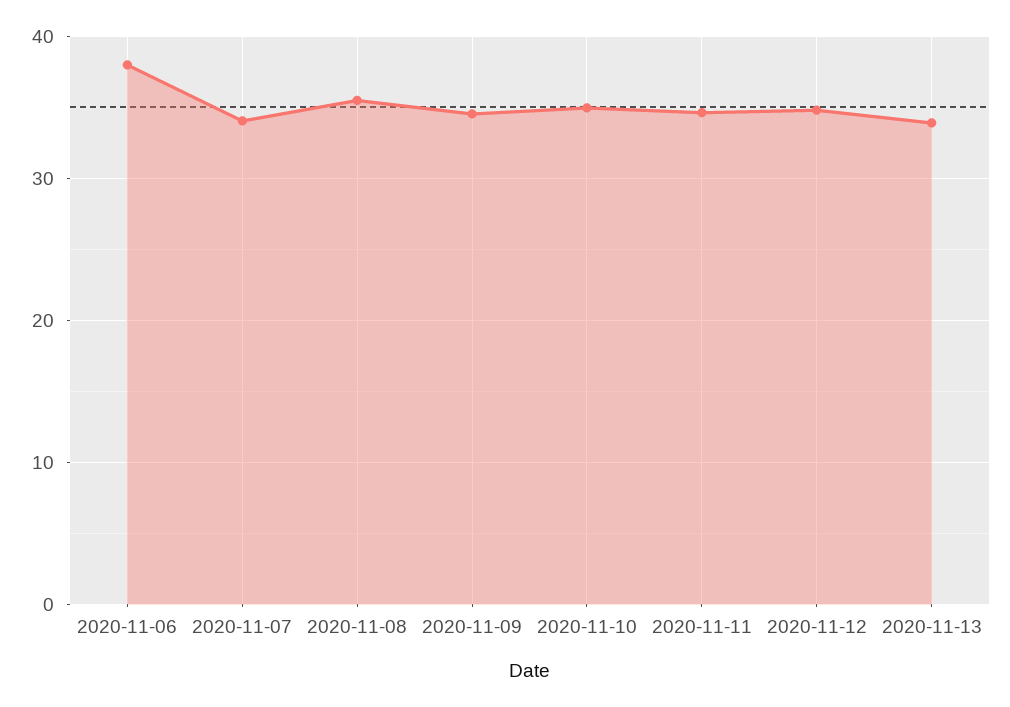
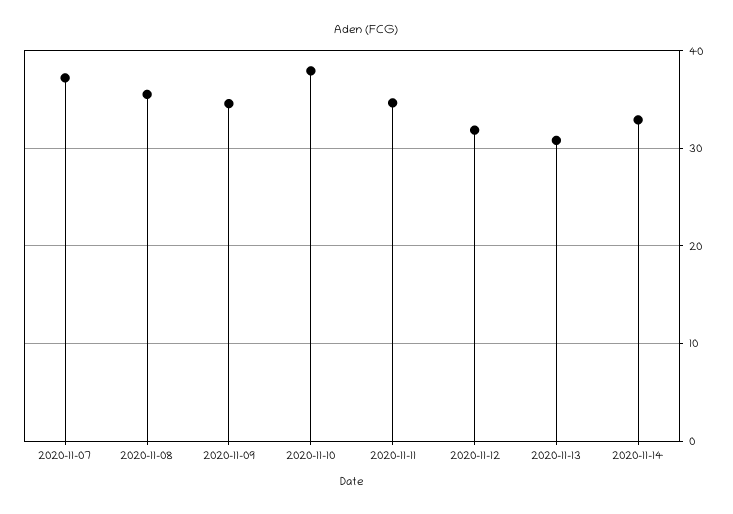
2020-11-06: 38 -> none
2020-11-07: 34 -> 37
2020-11-10: 35 -> 38
2020-11-12: 35 -> 32
2020-11-13: 34 -> 31
2020-11-14: none -> 33

